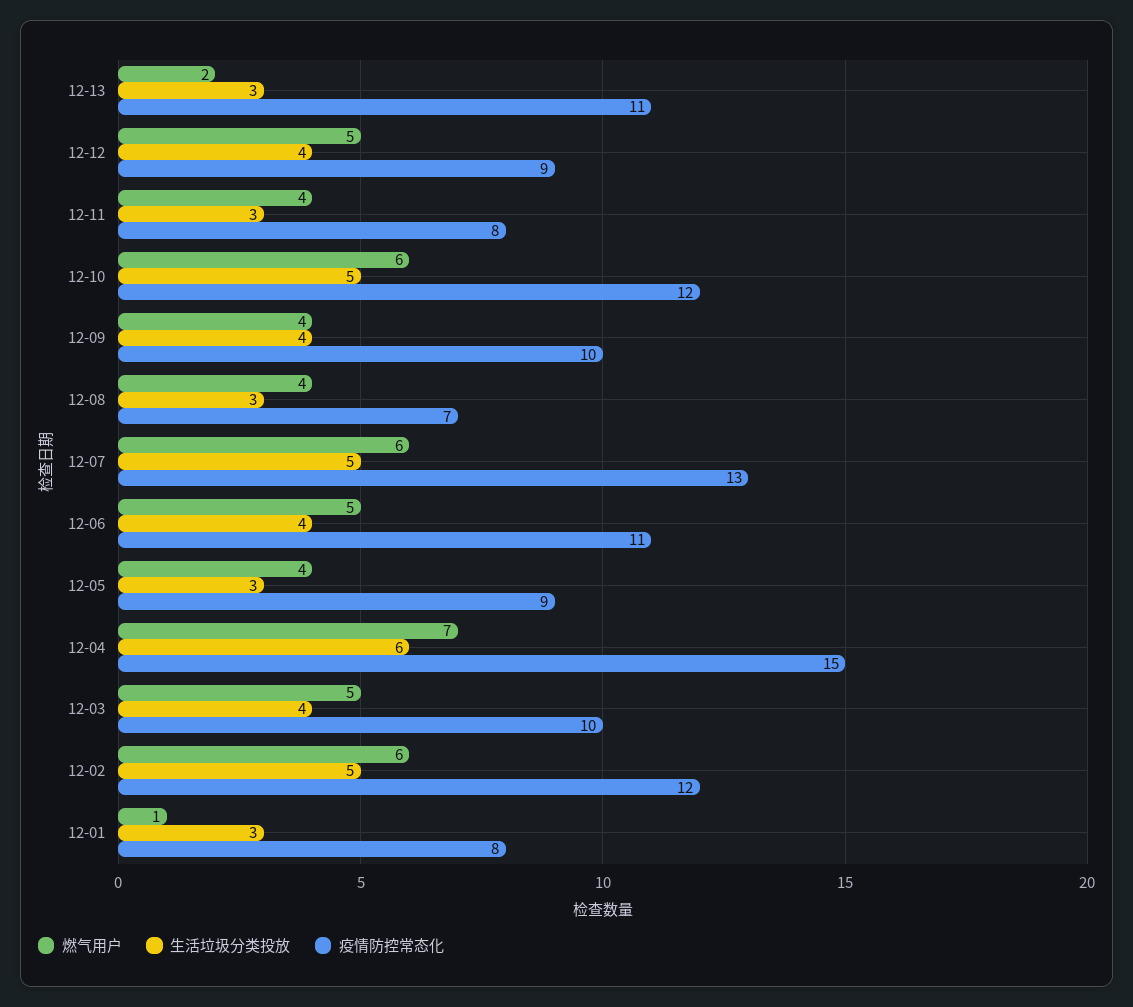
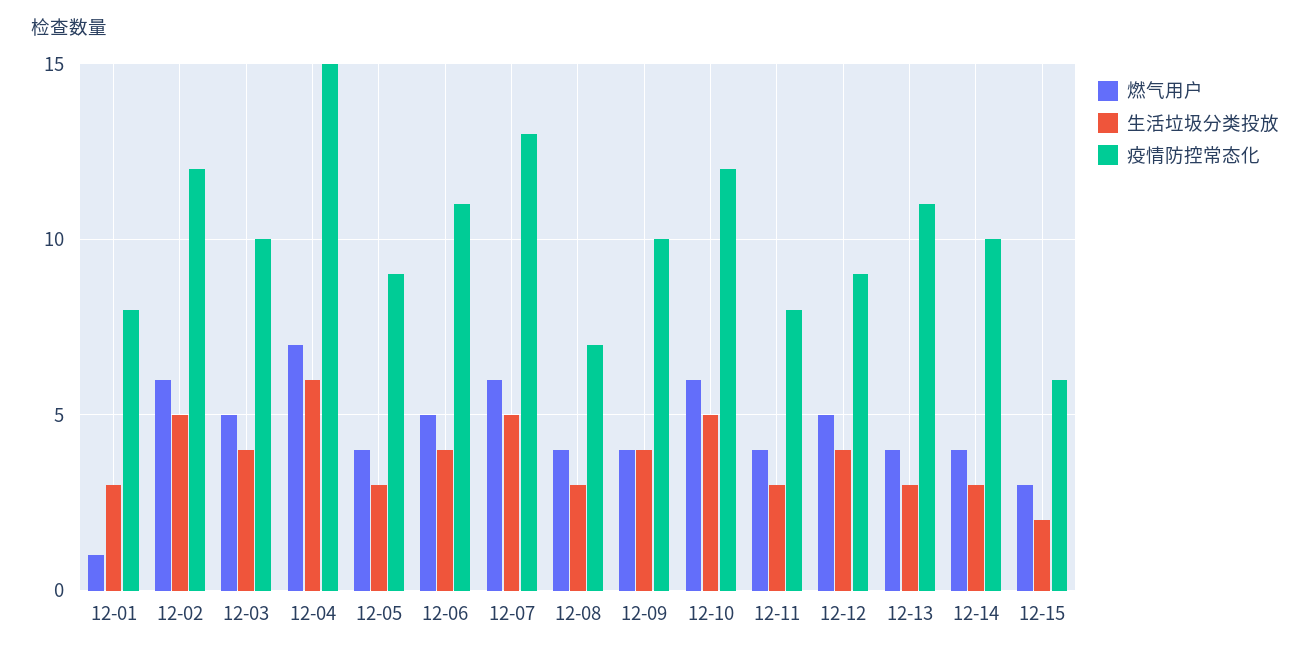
燃气用户, 12-13: 2 -> 4
燃气用户, 12-14: none -> 4
生活垃圾分类投放, 12-14: none -> 3
疫情防控常态化, 12-14: none -> 10
燃气用户, 12-15: none -> 3
生活垃圾分类投放, 12-15: none -> 2
疫情防控常态化, 12-15: none -> 6

